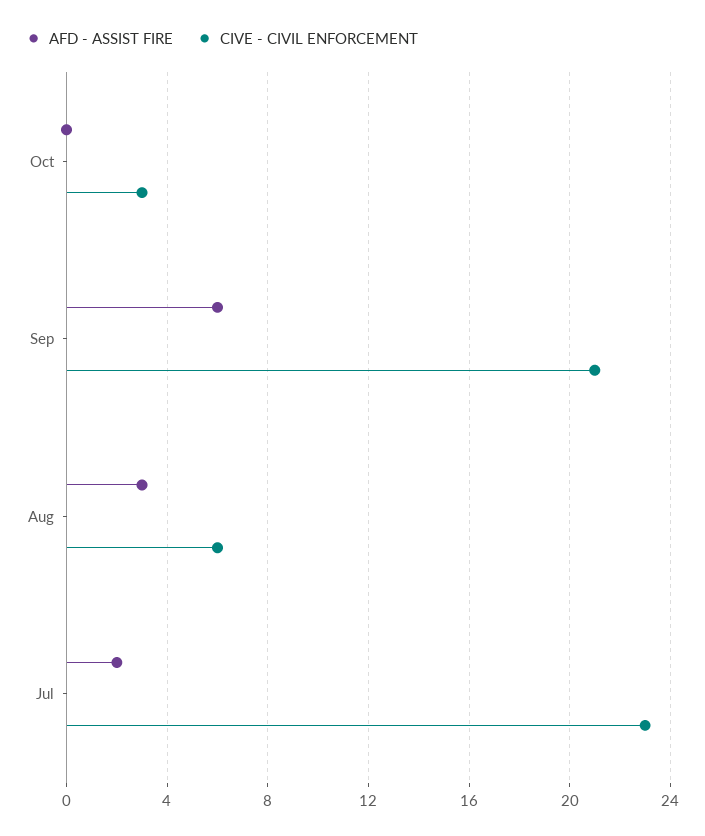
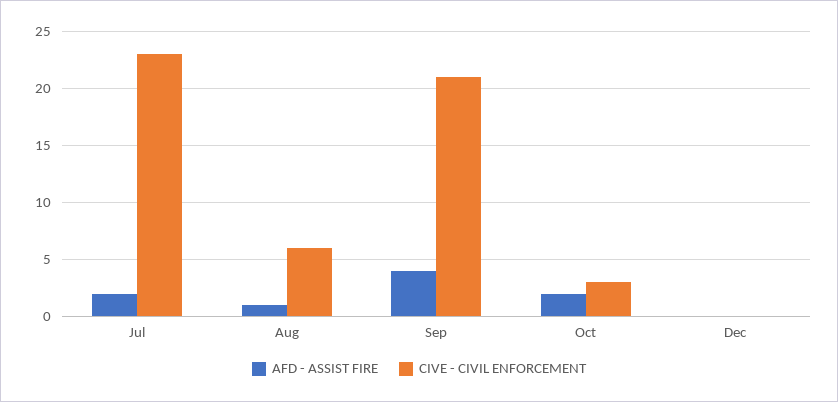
AFD - ASSIST FIRE, Oct: 0 -> 2
AFD - ASSIST FIRE, Sep: 6 -> 4
AFD - ASSIST FIRE, Aug: 3 -> 1
AFD - ASSIST FIRE, Dec: none -> 0
CIVE - CIVIL ENFORCEMENT, Dec: none -> 0

